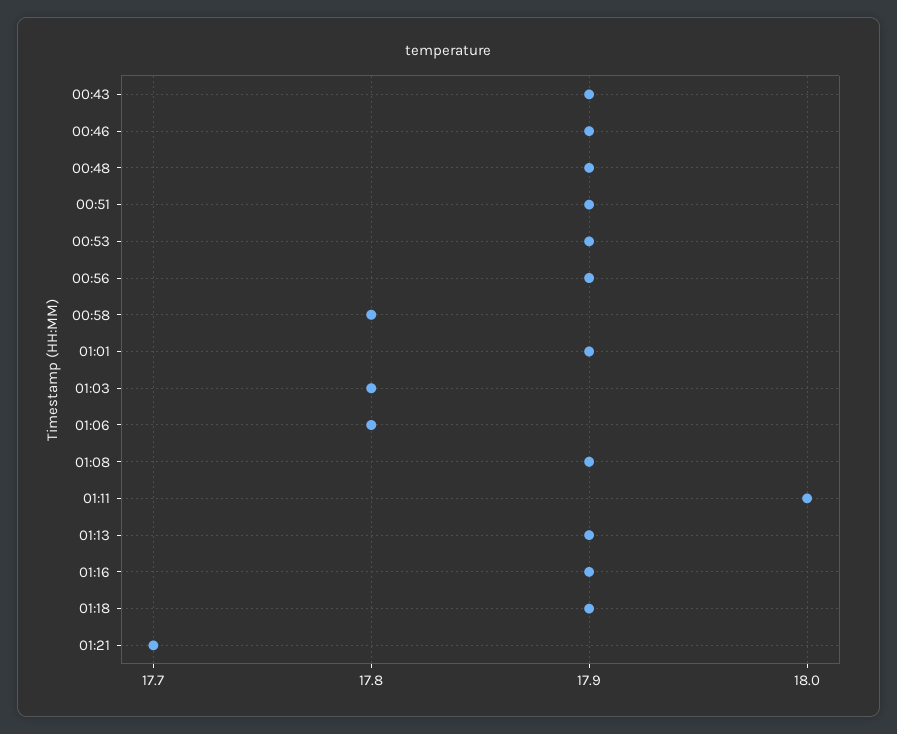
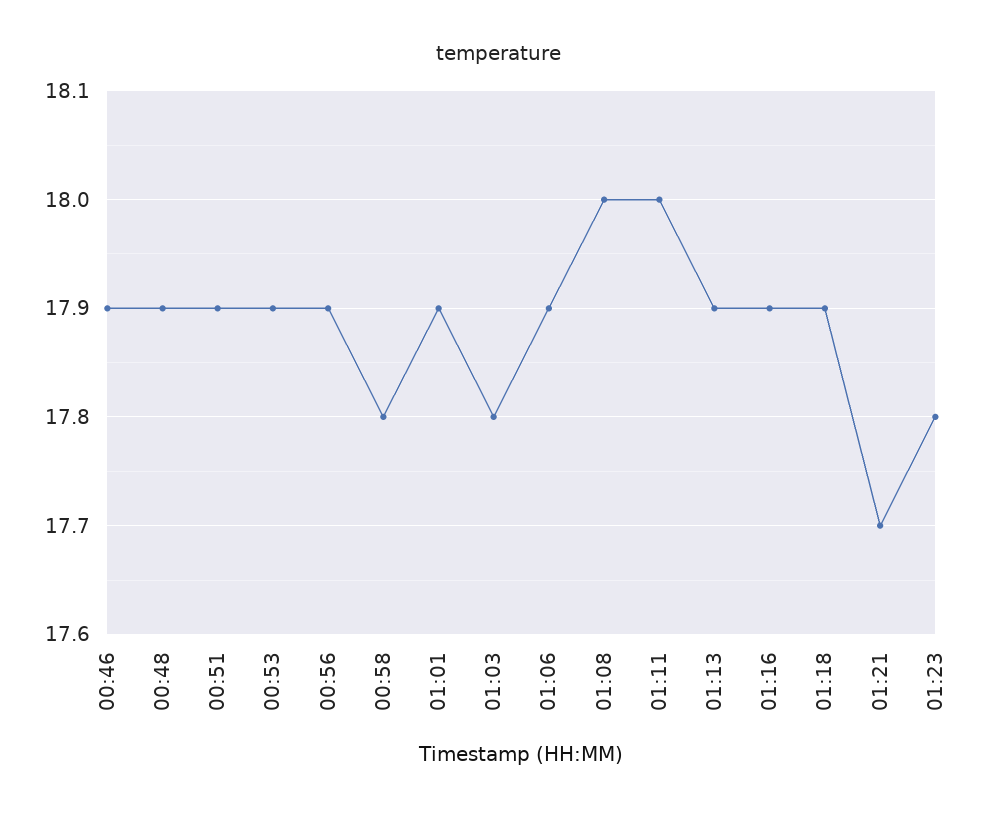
00:43: 17.9 -> none
01:06: 17.8 -> 17.9
01:08: 17.9 -> 18
01:23: none -> 17.8

